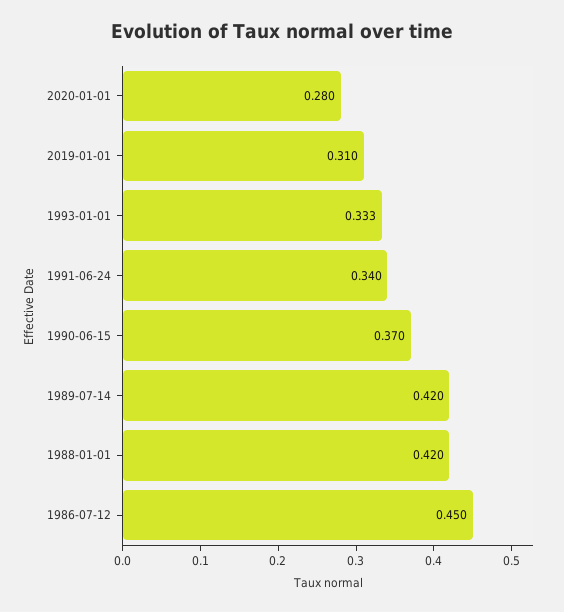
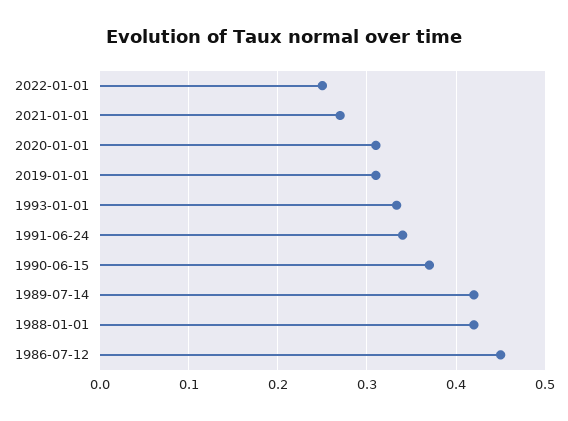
2020-01-01: 0.28 -> 0.31
2022-01-01: none -> 0.25
2021-01-01: none -> 0.27

